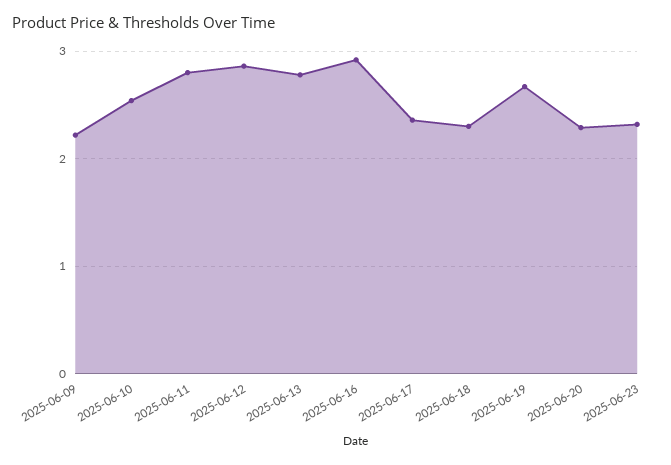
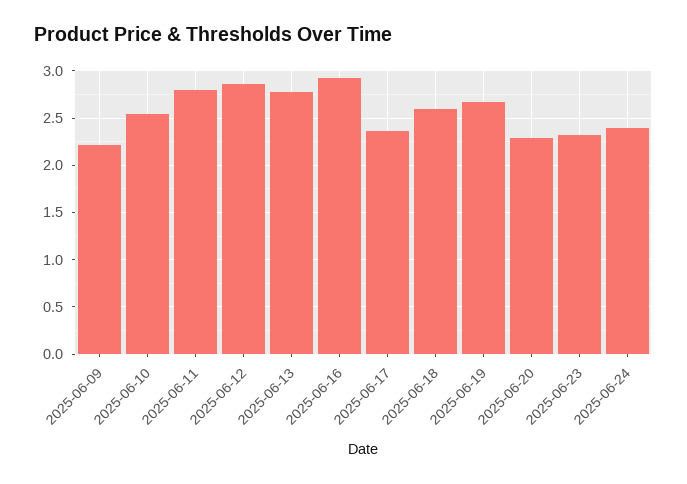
2025-06-18: 2.3 -> 2.6
2025-06-24: none -> 2.4

